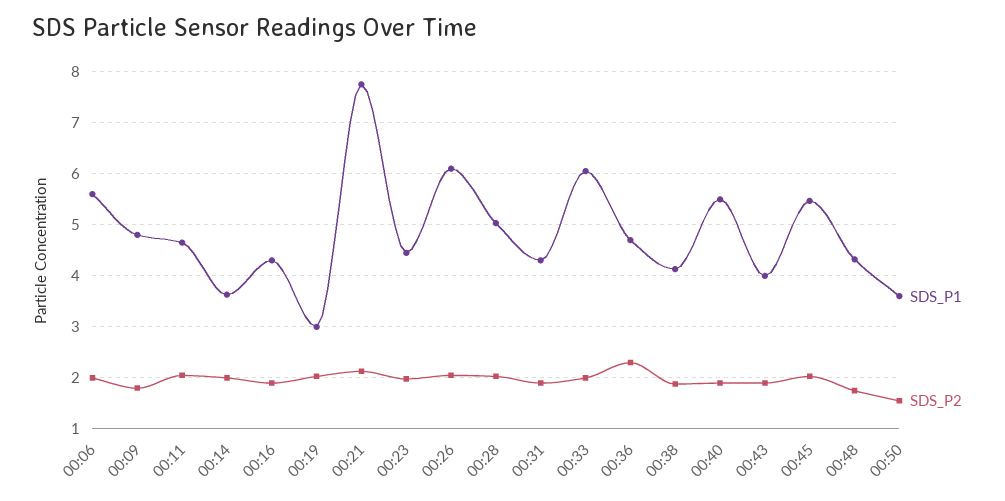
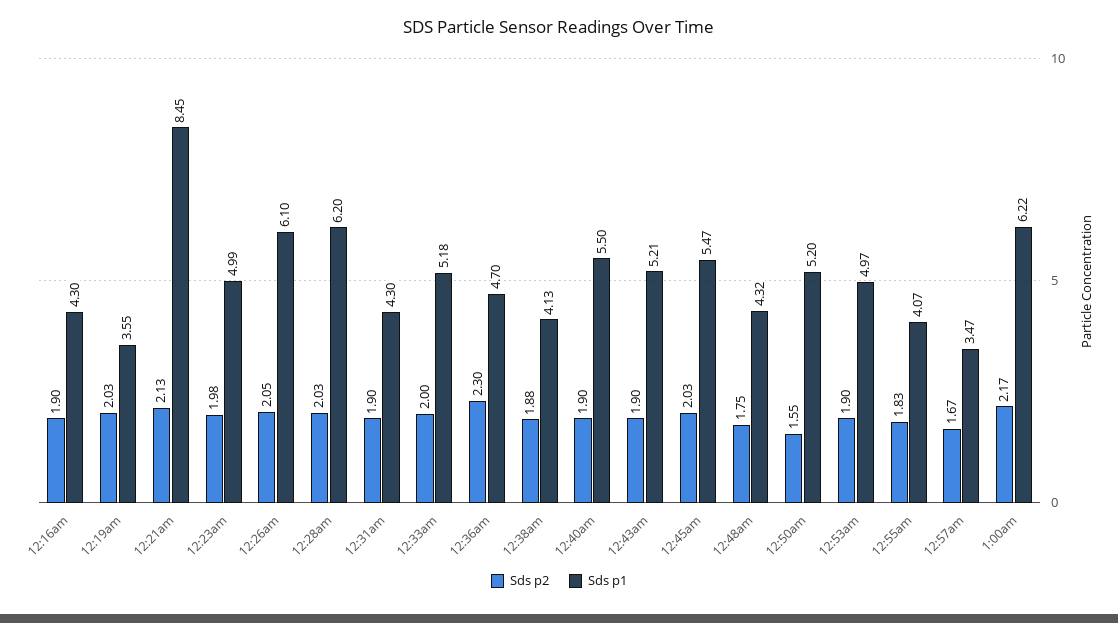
SDS_P1, 00:06: 5.6 -> none
SDS_P2, 00:06: 2 -> none
SDS_P1, 00:09: 4.8 -> none
SDS_P2, 00:09: 1.8 -> none
SDS_P1, 00:11: 4.6 -> none
SDS_P2, 00:11: 2 -> none
SDS_P1, 00:14: 3.6 -> none
SDS_P2, 00:14: 2 -> none
SDS_P1, 00:19: 3 -> 3.55
SDS_P1, 00:21: 7.8 -> 8.45
SDS_P1, 00:23: 4.4 -> 4.99
SDS_P1, 00:28: 5 -> 6.2
SDS_P1, 00:33: 6 -> 5.18
SDS_P1, 00:43: 4 -> 5.21
SDS_P1, 00:50: 3.6 -> 5.2
SDS_P2, 12:53am: none -> 1.9
SDS_P1, 12:53am: none -> 4.97
SDS_P2, 12:55am: none -> 1.83
SDS_P1, 12:55am: none -> 4.07
SDS_P2, 12:57am: none -> 1.67
SDS_P1, 12:57am: none -> 3.47
SDS_P2, 1:00am: none -> 2.17
SDS_P1, 1:00am: none -> 6.22

